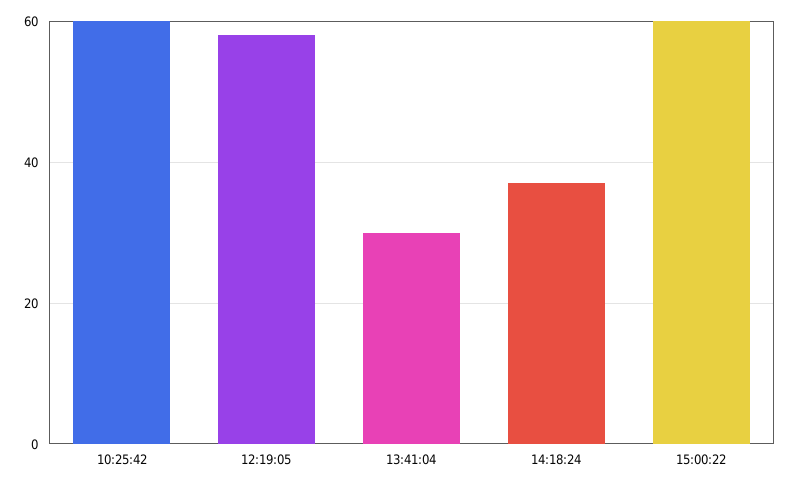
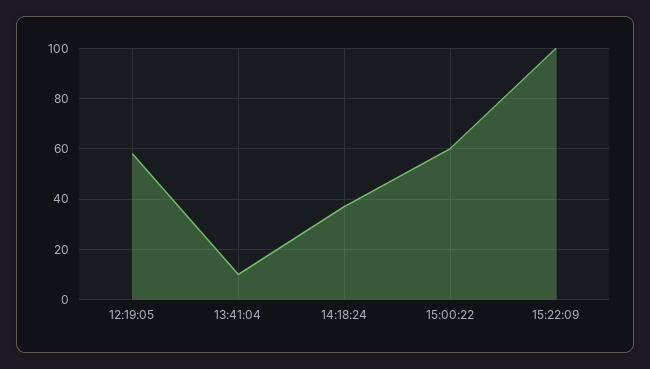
10:25:42: 60 -> none
13:41:04: 30 -> 10
15:22:09: none -> 100

